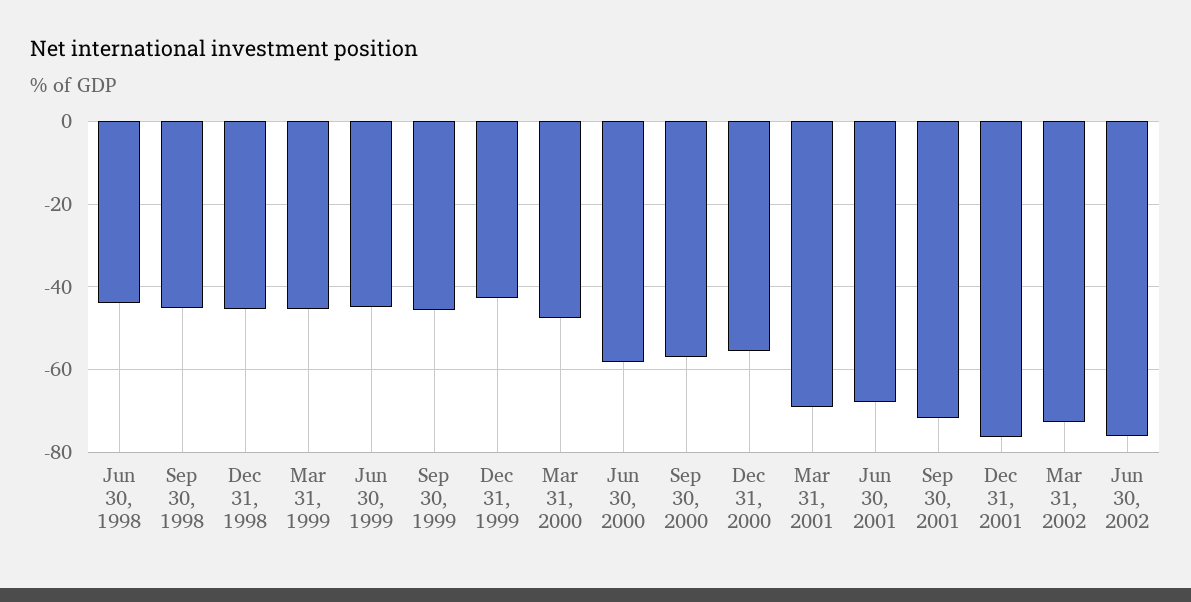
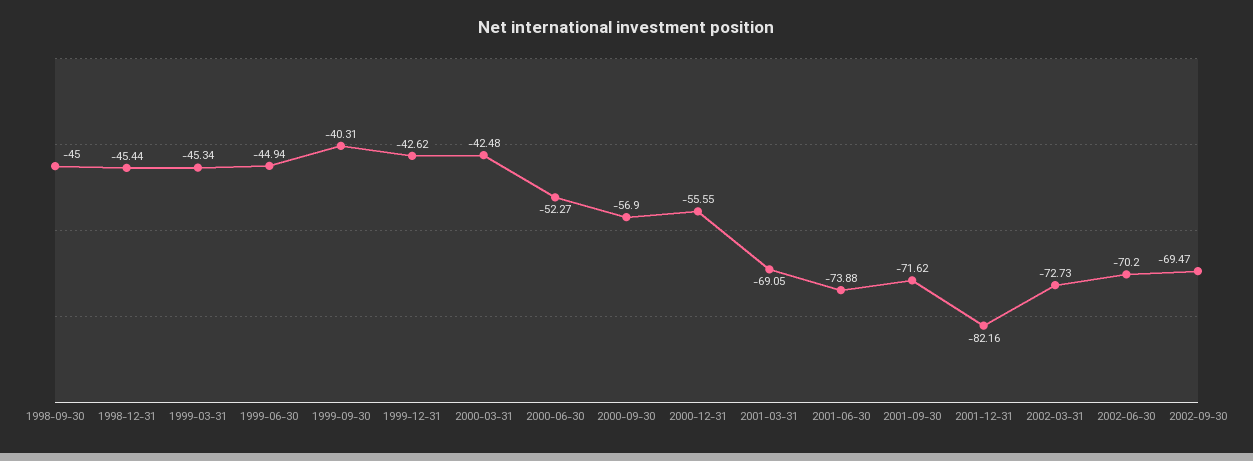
Jun 30, 1998: -44 -> none
Sep 30, 1999: -46 -> -40.31
Mar 31, 2000: -48 -> -42.48
Jun 30, 2000: -58 -> -52.27
Jun 30, 2001: -68 -> -73.88
Dec 31, 2001: -76 -> -82.16
Jun 30, 2002: -76 -> -70.2
2002-09-30: none -> -69.47

